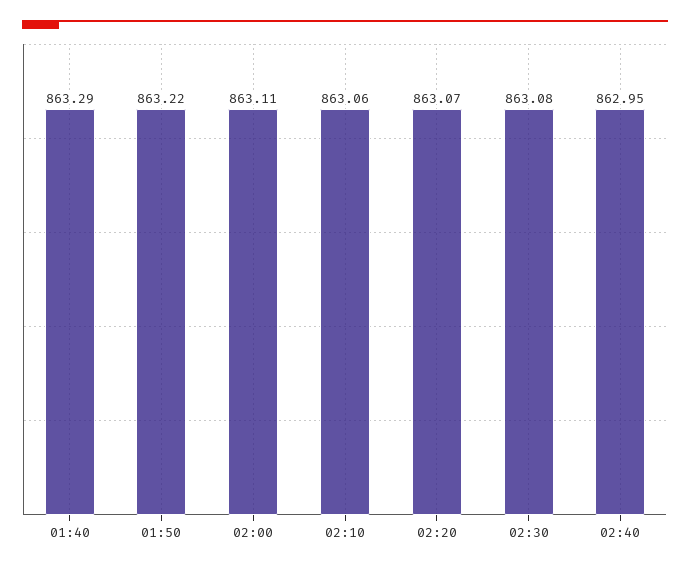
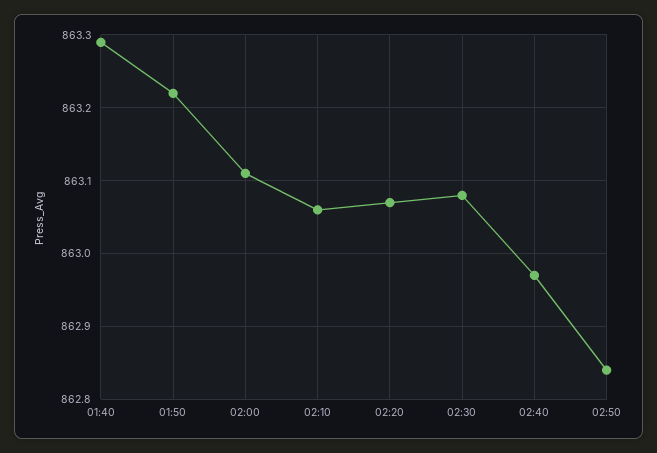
02:40: 862.95 -> 862.97
02:50: none -> 862.84

